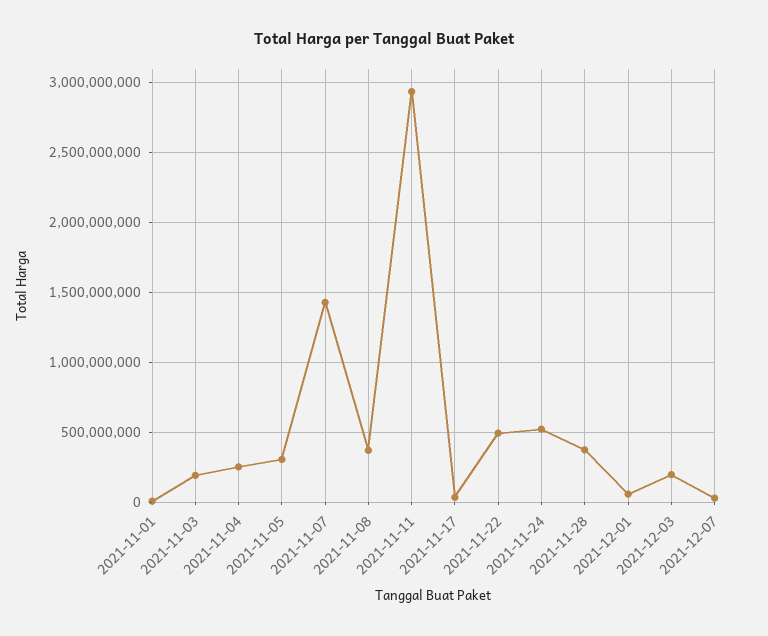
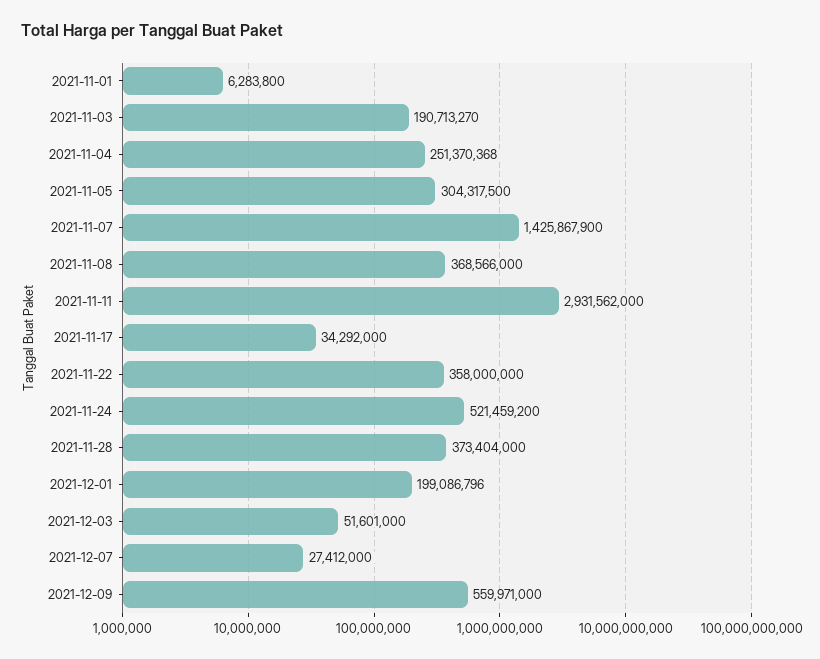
2021-11-22: 500000000 -> 358000000
2021-12-01: 50000000 -> 199086796
2021-12-03: 200000000 -> 51601000
2021-12-09: none -> 559971000

